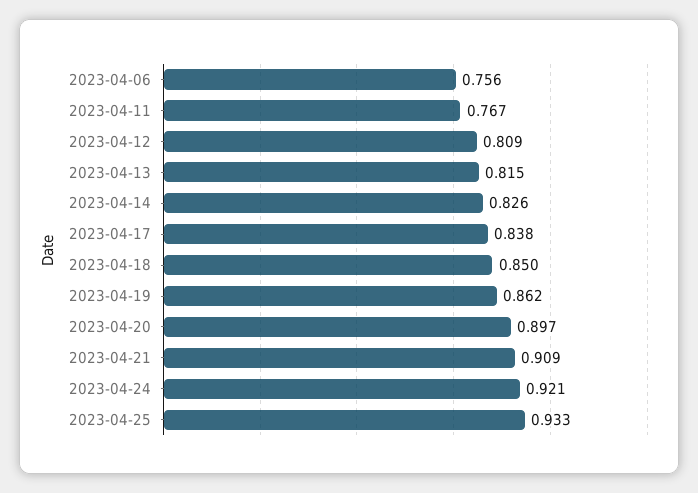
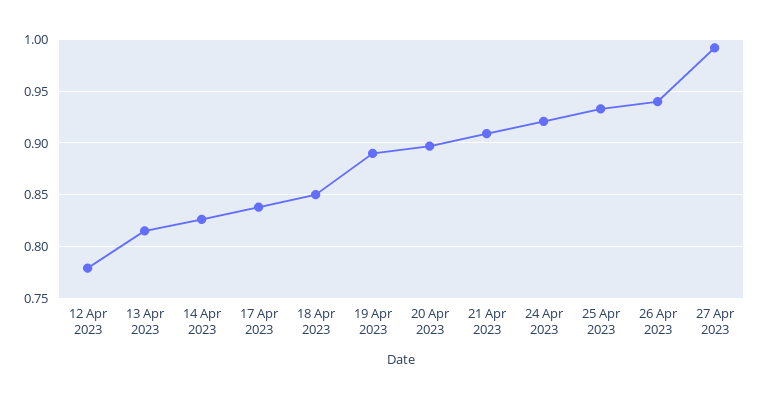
2023-04-06: 0.756 -> none
2023-04-11: 0.767 -> none
2023-04-12: 0.809 -> 0.78
2023-04-19: 0.862 -> 0.89
26 Apr 2023: none -> 0.94
27 Apr 2023: none -> 0.99

